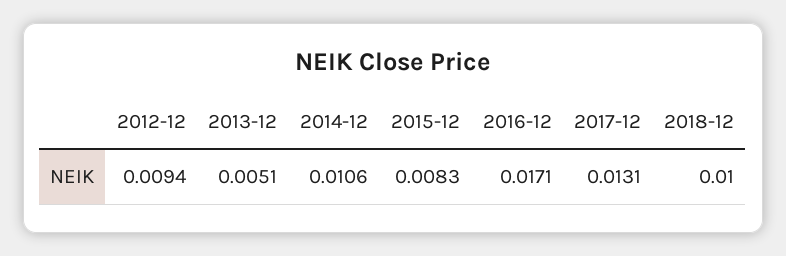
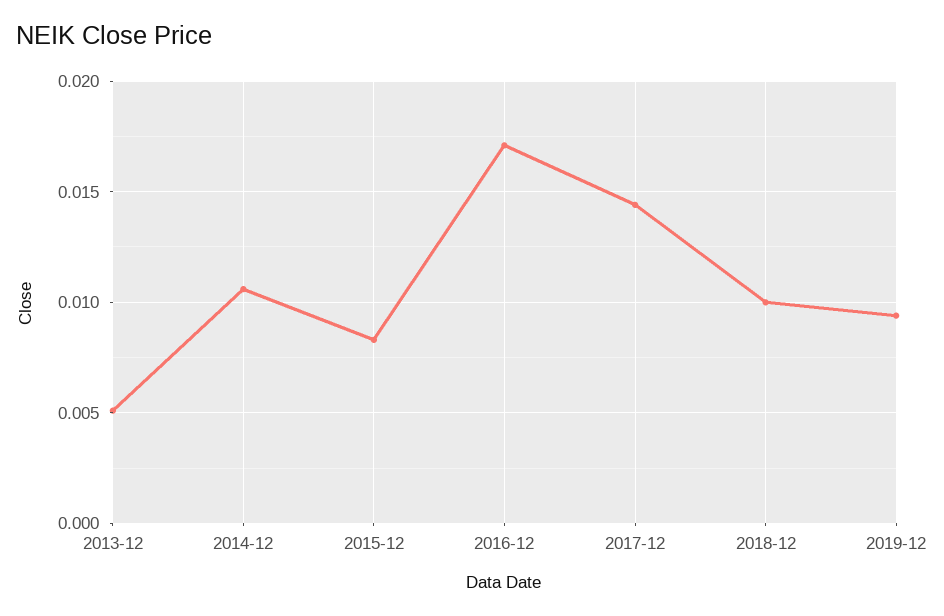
2012-12: 0.0094 -> none
2017-12: 0.0131 -> 0.0145
2019-12: none -> 0.0095

